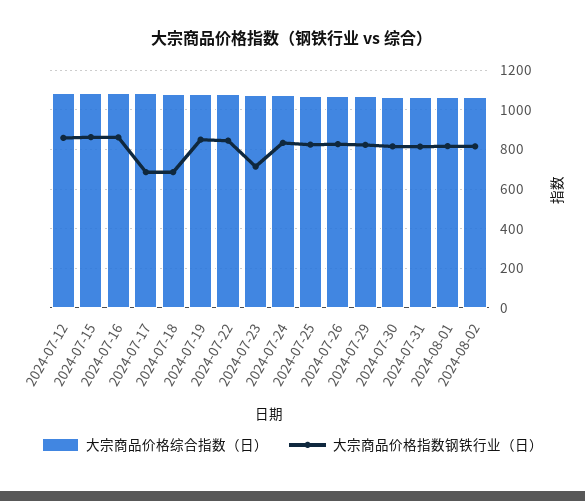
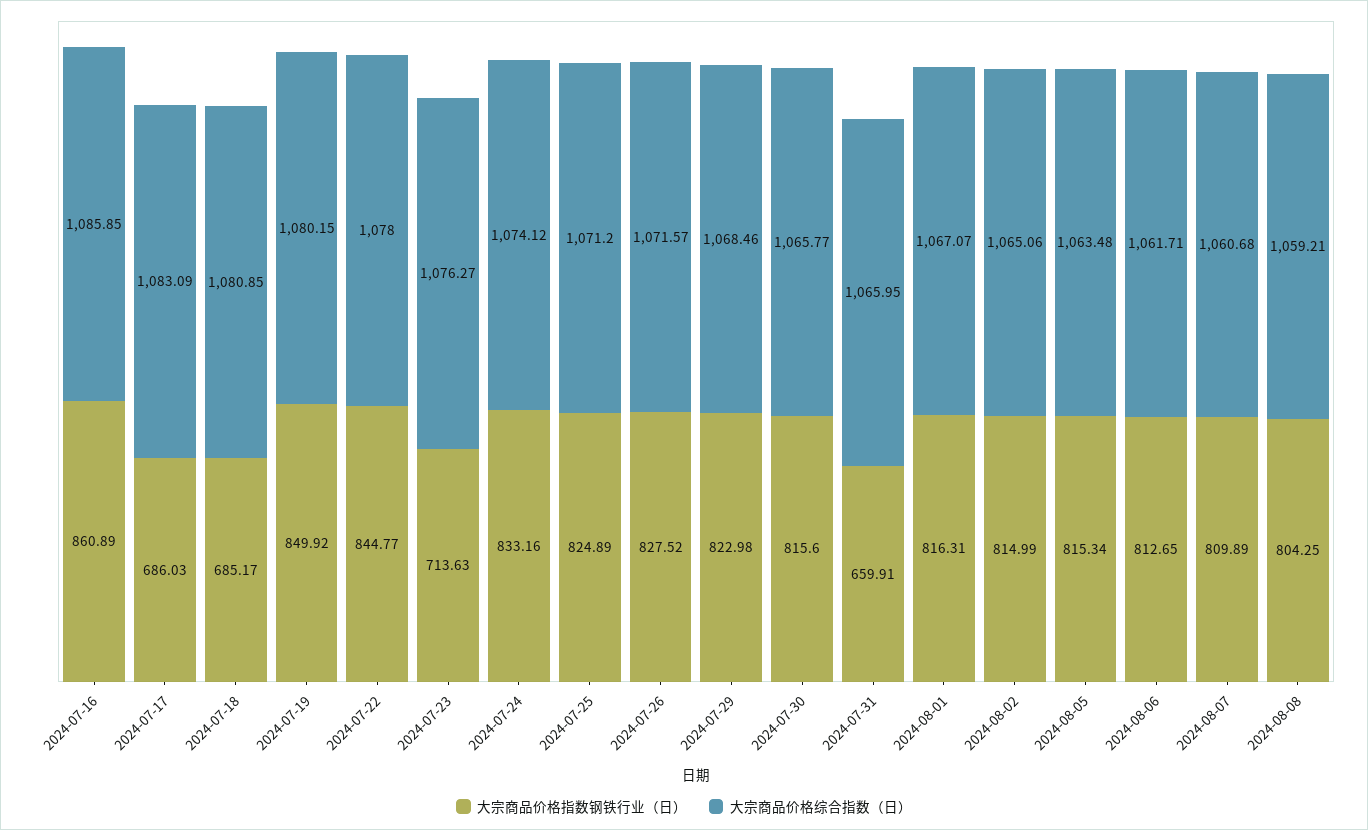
大宗商品价格综合指数（日）, 2024-07-12: 1100 -> none
大宗商品价格指数钢铁行业（日）, 2024-07-12: 850 -> none
大宗商品价格综合指数（日）, 2024-07-15: 1100 -> none
大宗商品价格指数钢铁行业（日）, 2024-07-15: 850 -> none
大宗商品价格指数钢铁行业（日）, 2024-07-31: 800 -> 659.91
大宗商品价格指数钢铁行业（日）, 2024-08-05: none -> 815.34
大宗商品价格综合指数（日）, 2024-08-05: none -> 1063.48
大宗商品价格指数钢铁行业（日）, 2024-08-06: none -> 812.65
大宗商品价格综合指数（日）, 2024-08-06: none -> 1061.71
大宗商品价格指数钢铁行业（日）, 2024-08-07: none -> 809.89
大宗商品价格综合指数（日）, 2024-08-07: none -> 1060.68
大宗商品价格指数钢铁行业（日）, 2024-08-08: none -> 804.25
大宗商品价格综合指数（日）, 2024-08-08: none -> 1059.21

